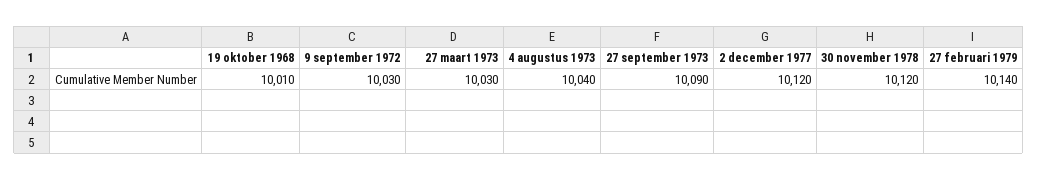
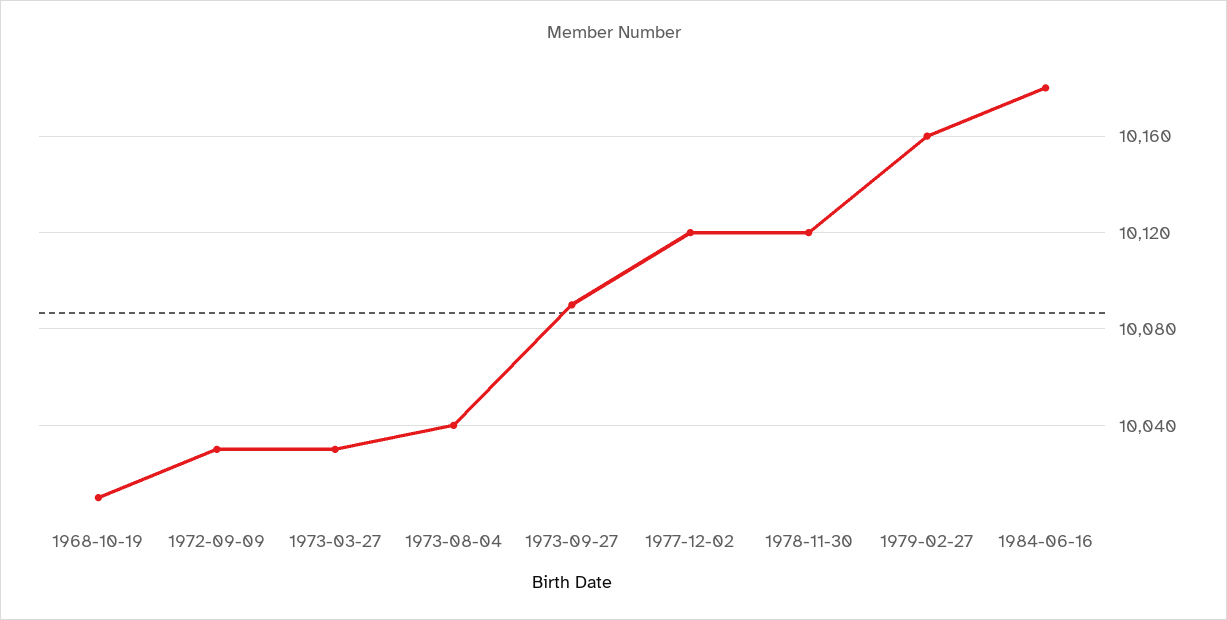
27 februari 1979: 10140 -> 10160
1984-06-16: none -> 10180

